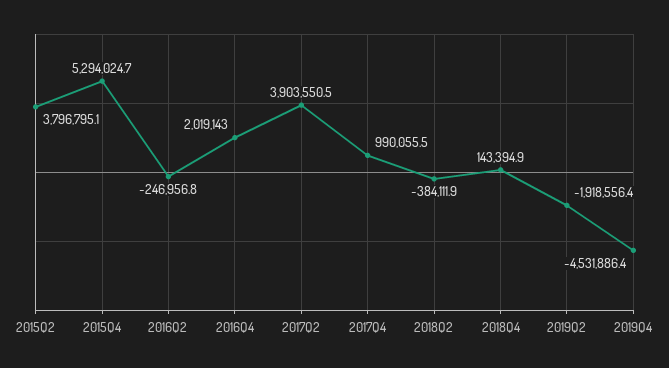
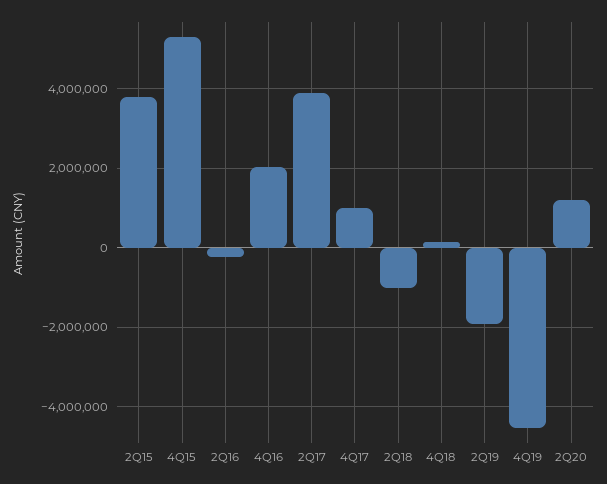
2018Q2: -384111.9 -> -1000000
2Q20: none -> 1200000

